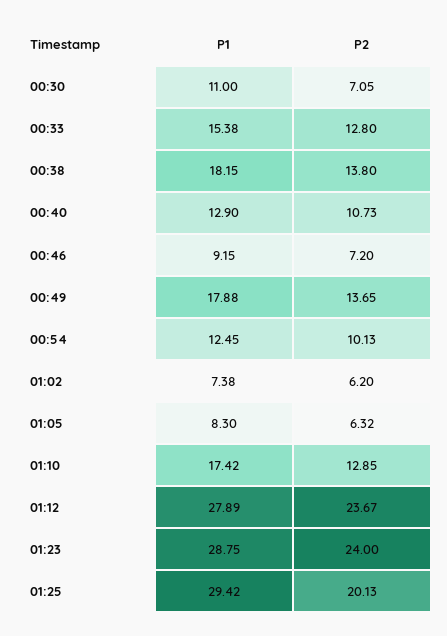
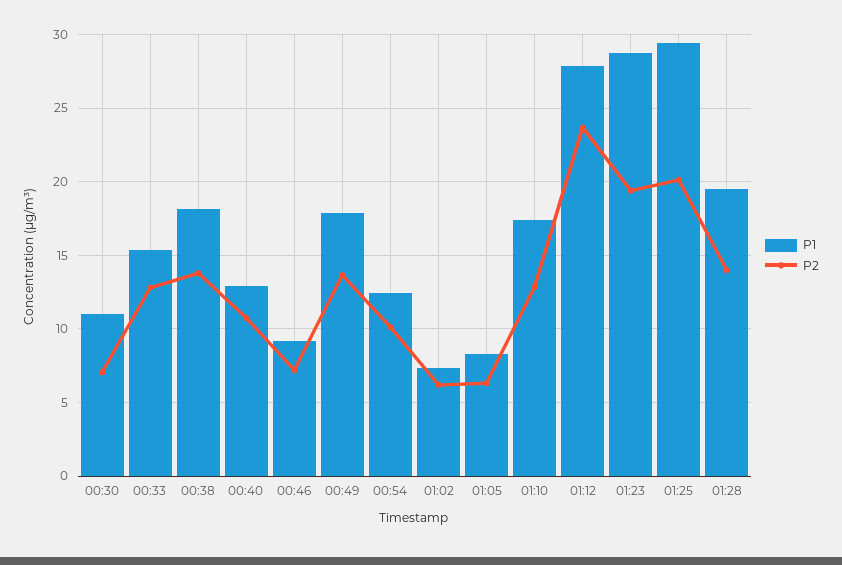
P2, 01:23: 24 -> 19.5
P1, 01:28: none -> 19.5
P2, 01:28: none -> 14

